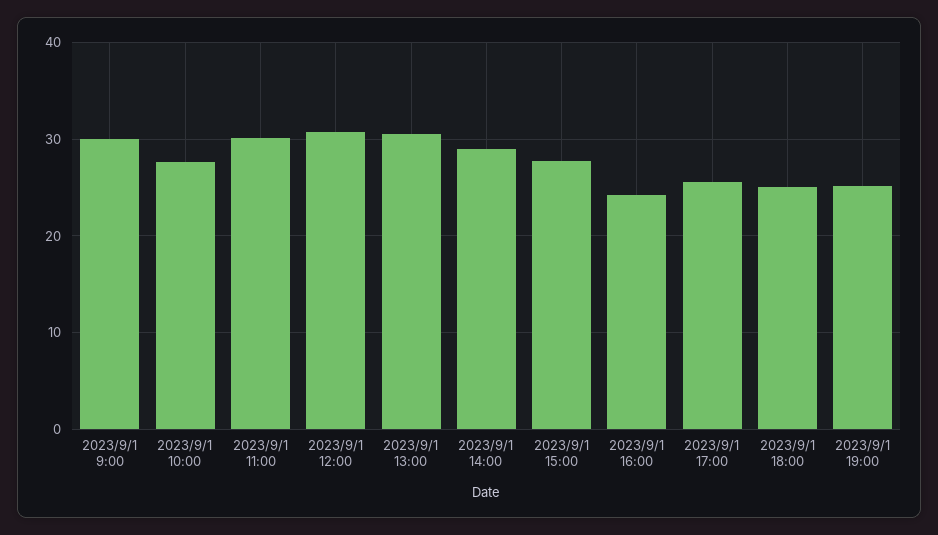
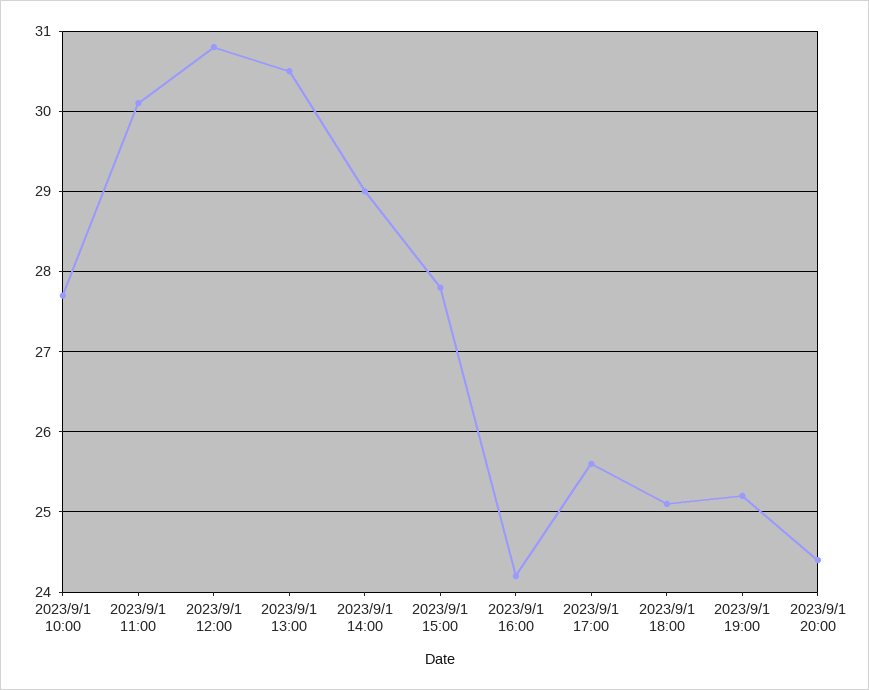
2023/9/1 9:00: 30 -> none
2023/9/1 20:00: none -> 24.4

